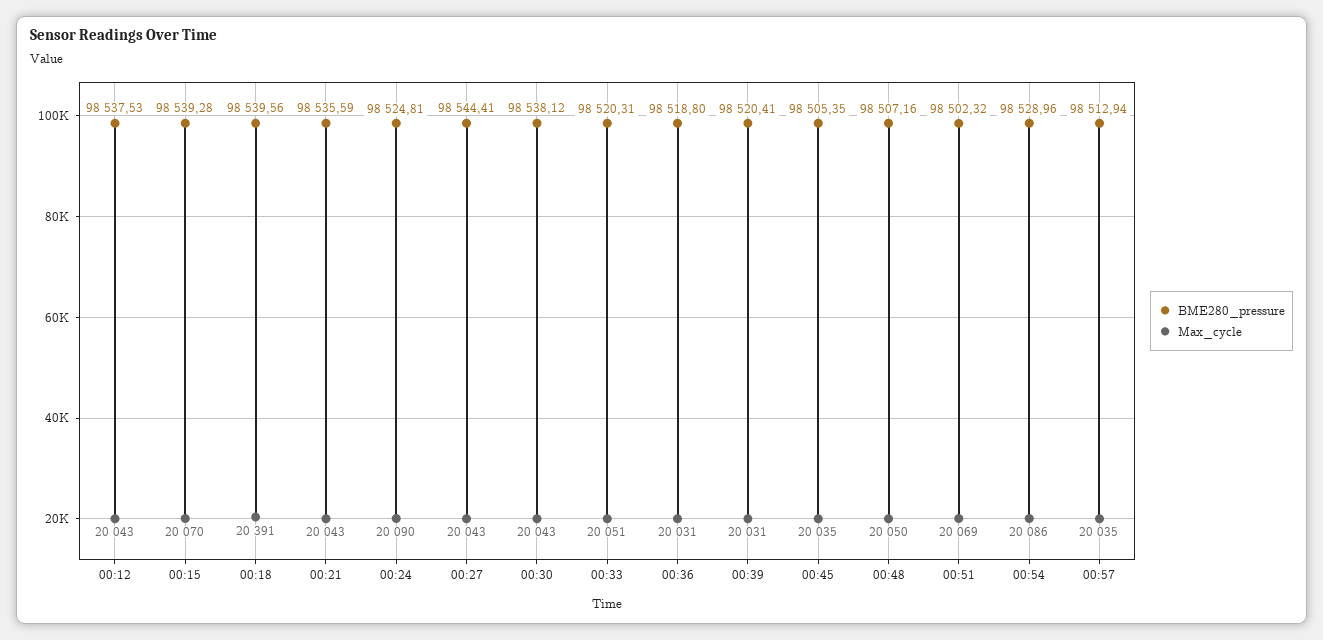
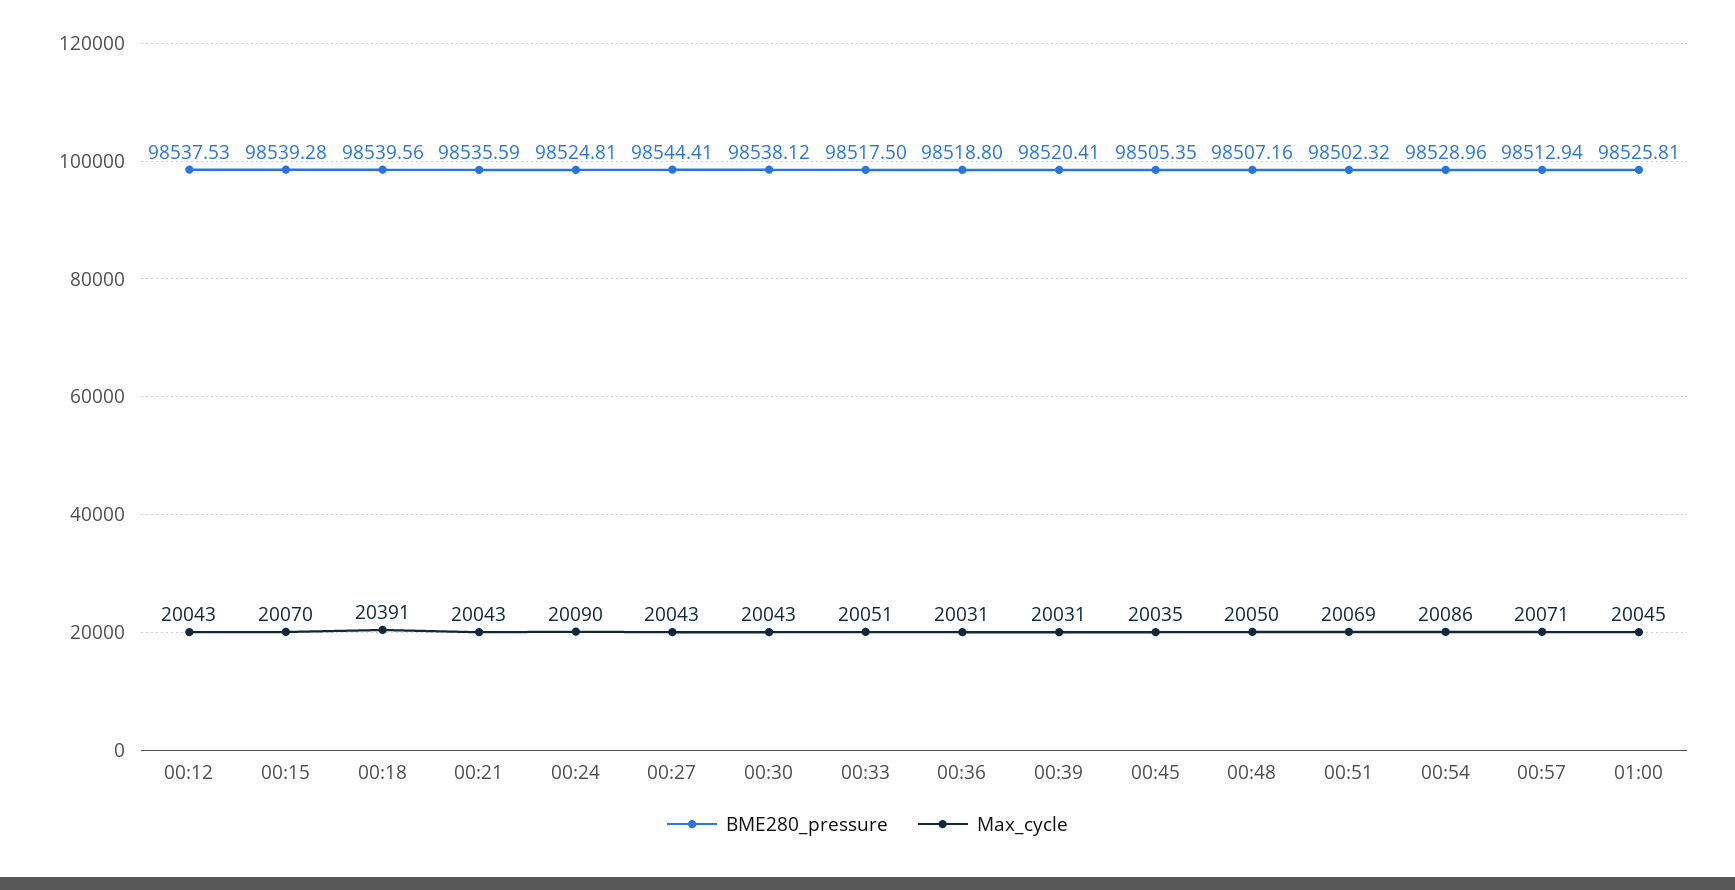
BME280_pressure, 00:33: 98520.31 -> 98517.5
Max_cycle, 00:57: 20035 -> 20071
BME280_pressure, 01:00: none -> 98525.81
Max_cycle, 01:00: none -> 20045

